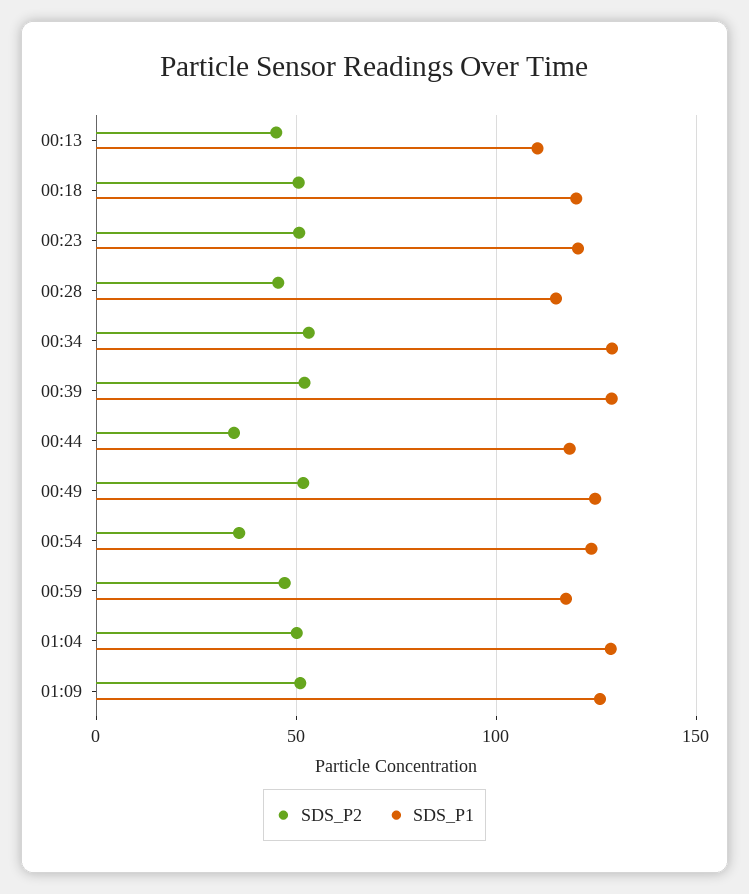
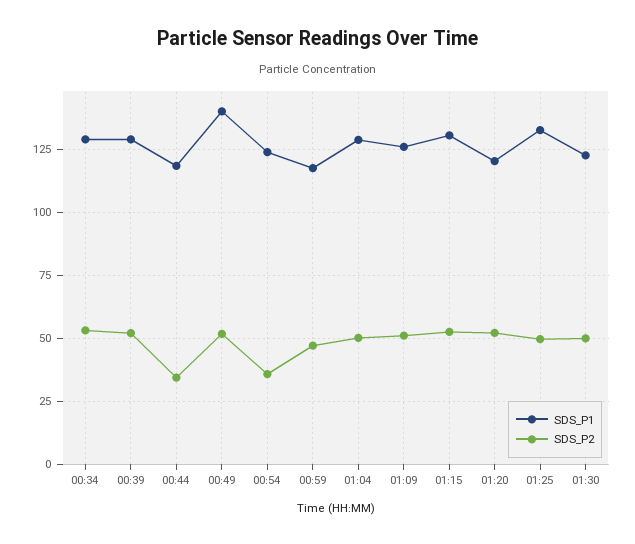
SDS_P2, 00:13: 45 -> none
SDS_P1, 00:13: 110 -> none
SDS_P2, 00:18: 50 -> none
SDS_P1, 00:18: 120 -> none
SDS_P2, 00:23: 50 -> none
SDS_P1, 00:23: 120 -> none
SDS_P2, 00:28: 45 -> none
SDS_P1, 00:28: 115 -> none
SDS_P1, 00:49: 125 -> 140
SDS_P1, 01:15: none -> 130
SDS_P2, 01:15: none -> 52.5
SDS_P1, 01:20: none -> 120
SDS_P2, 01:20: none -> 52.5
SDS_P1, 01:25: none -> 132.5
SDS_P2, 01:25: none -> 50
SDS_P1, 01:30: none -> 122.5
SDS_P2, 01:30: none -> 50

